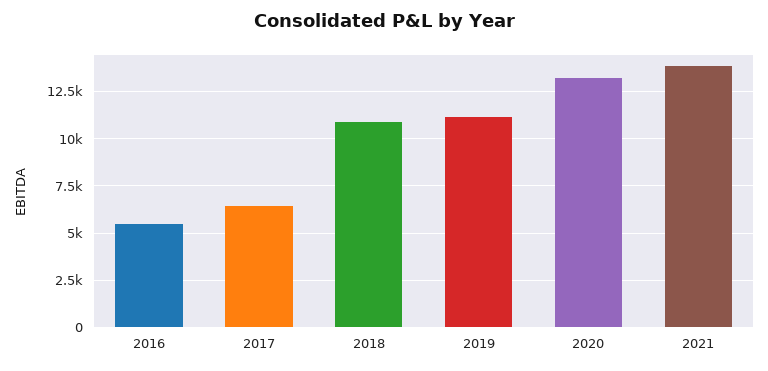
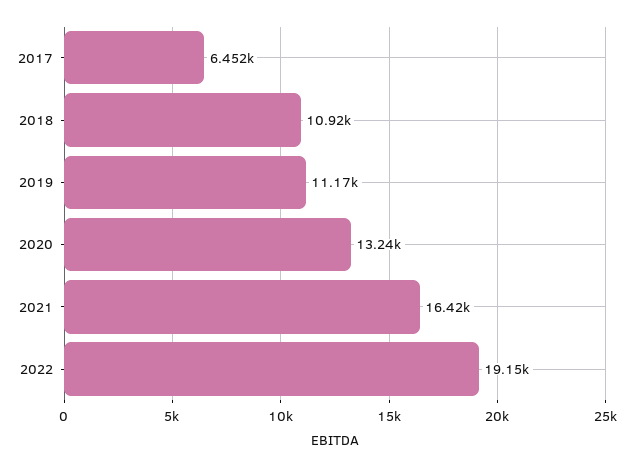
2016: 5500 -> none
2021: 14000 -> 16420
2022: none -> 19150

